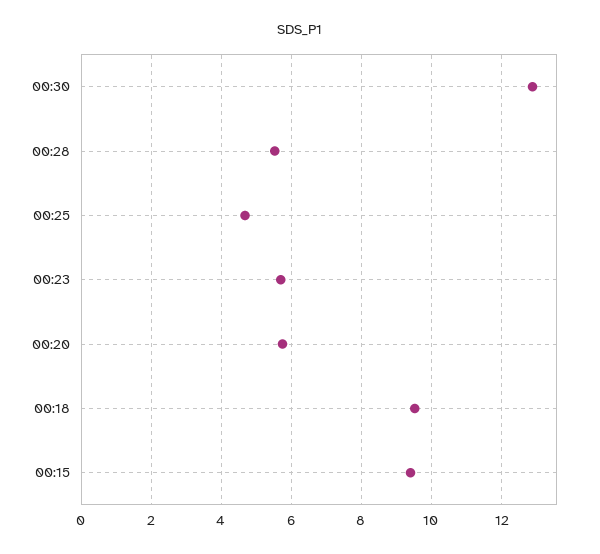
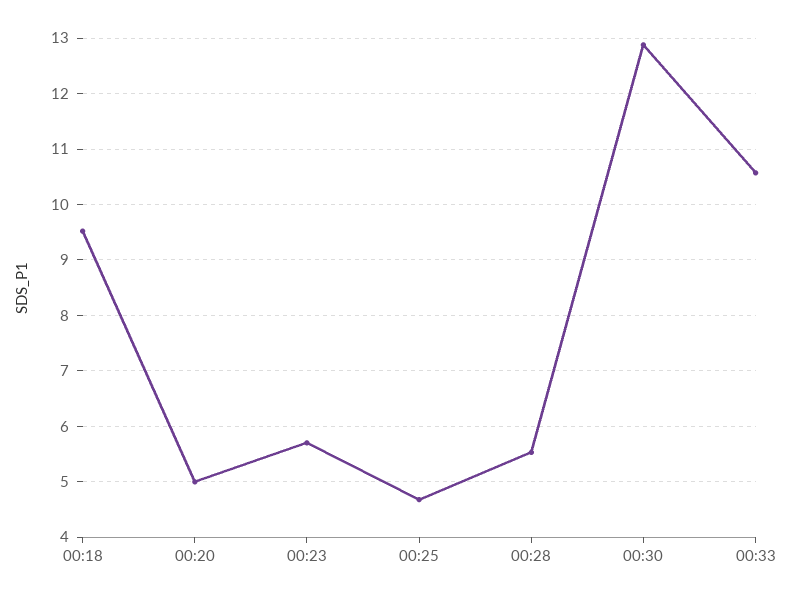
00:20: 5.8 -> 5
00:15: 9.4 -> none
00:33: none -> 10.6

